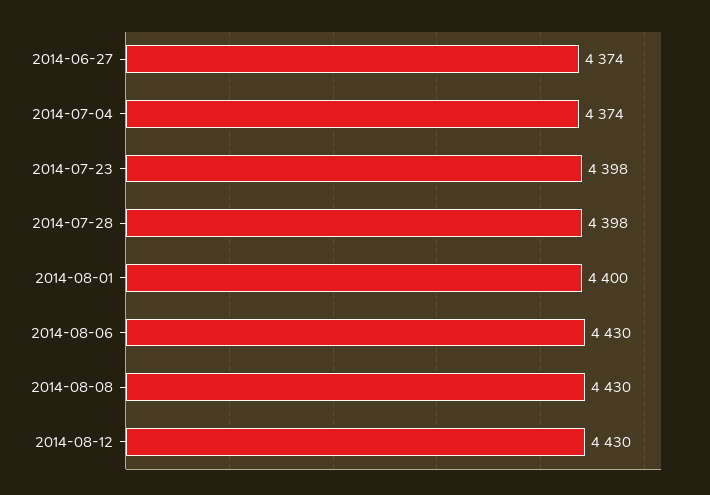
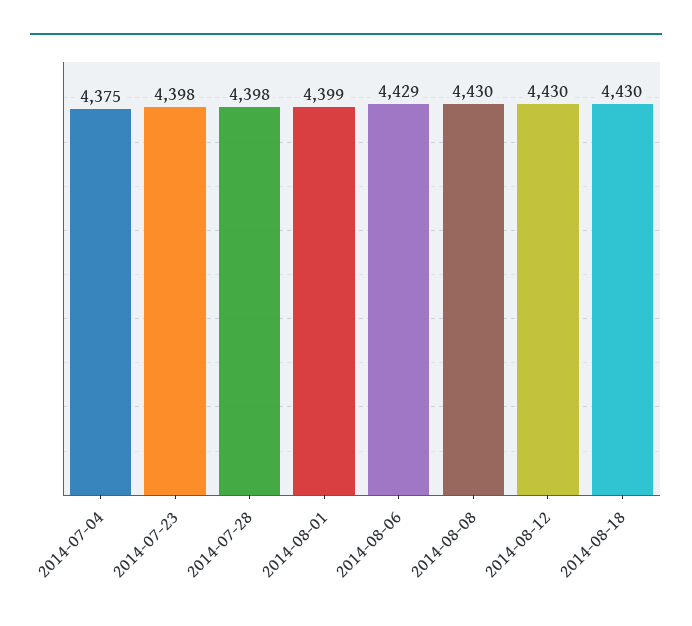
2014-06-27: 4374 -> none
2014-07-04: 4374 -> 4375
2014-08-01: 4400 -> 4399
2014-08-06: 4430 -> 4429
2014-08-18: none -> 4430

